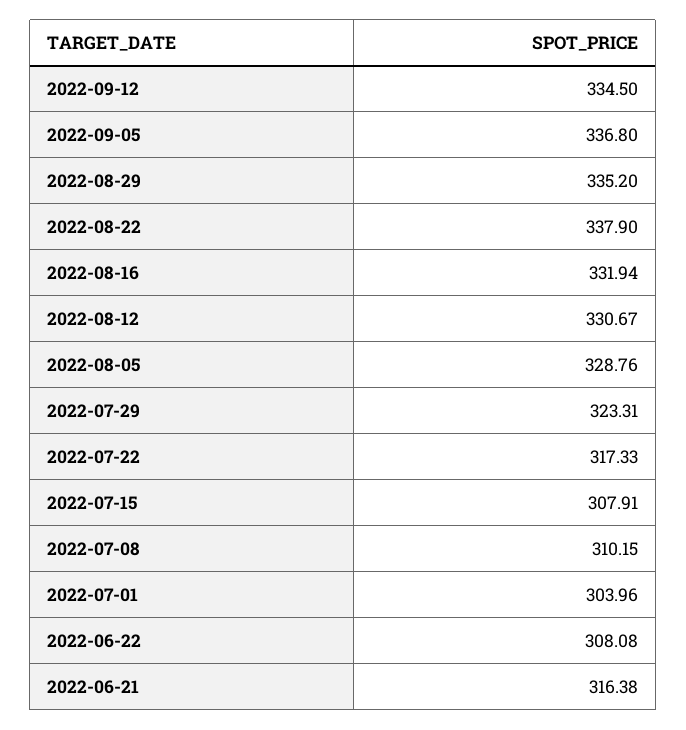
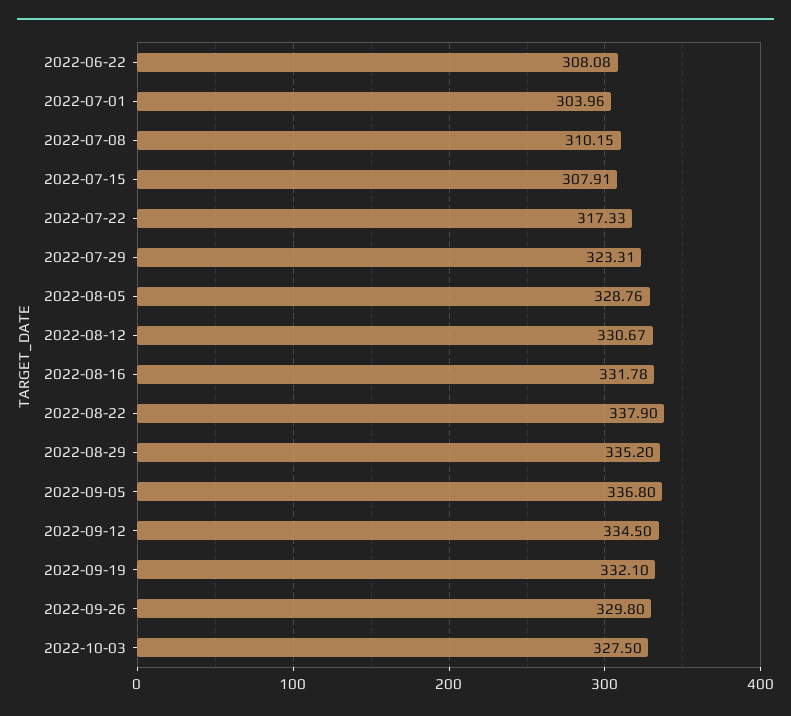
2022-08-16: 331.94 -> 331.78
2022-06-21: 316.38 -> none
2022-09-19: none -> 332.1
2022-09-26: none -> 329.8
2022-10-03: none -> 327.5

